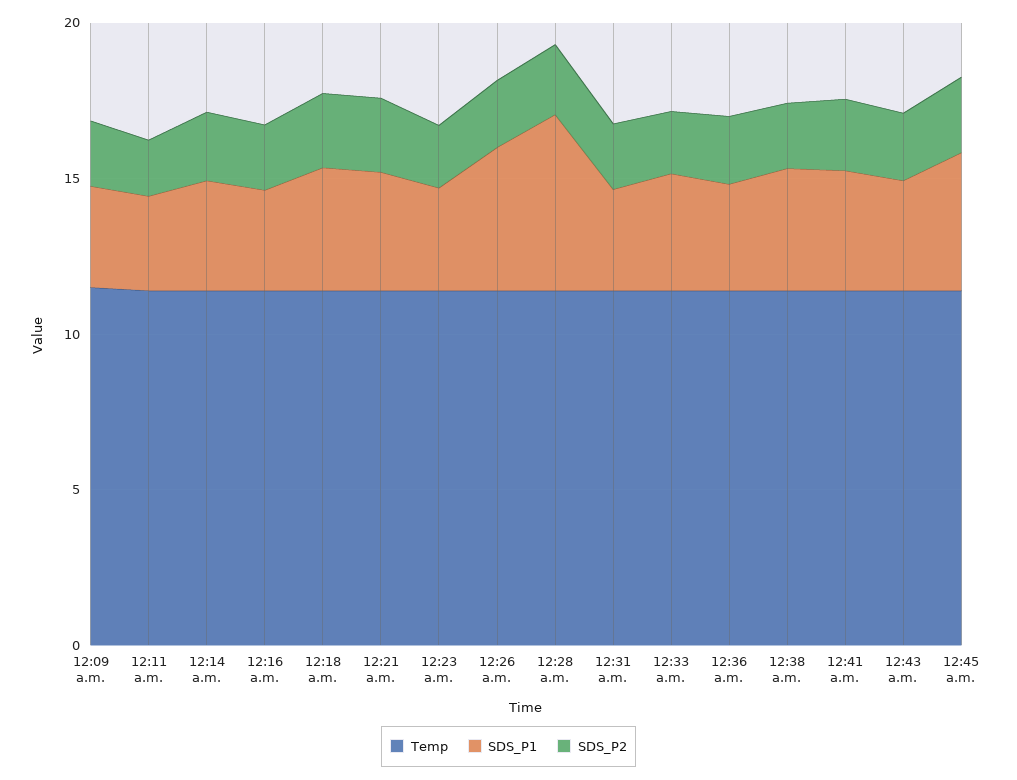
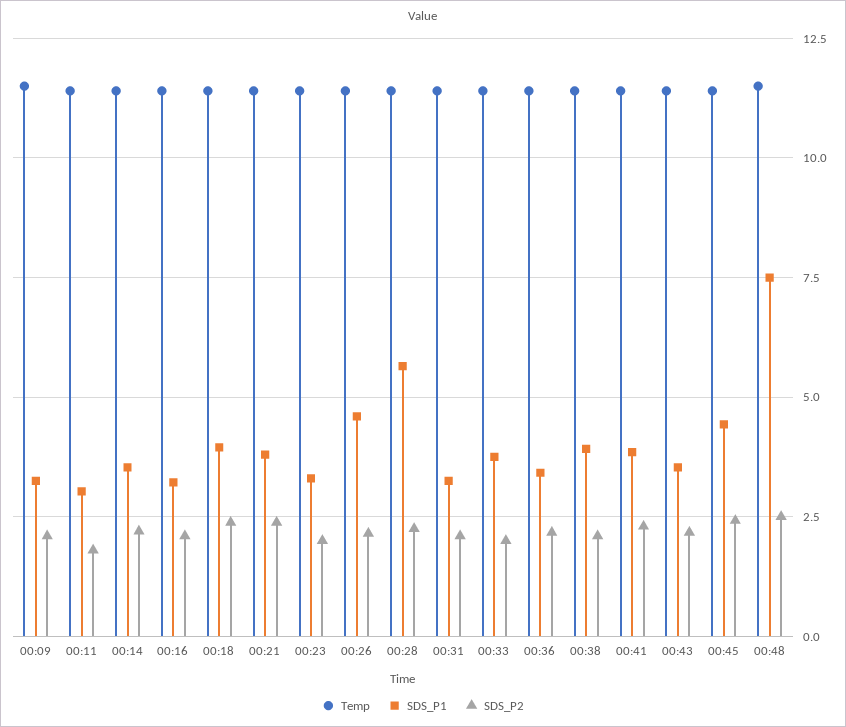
Temp, 00:48: none -> 11.5
SDS_P1, 00:48: none -> 7.5
SDS_P2, 00:48: none -> 2.5

